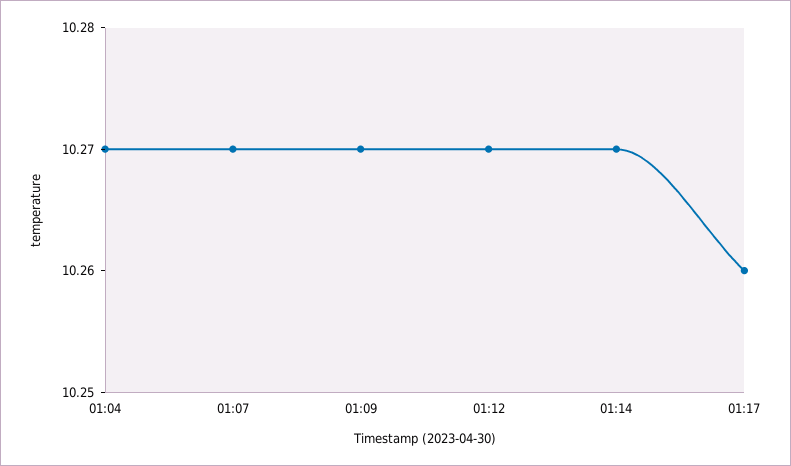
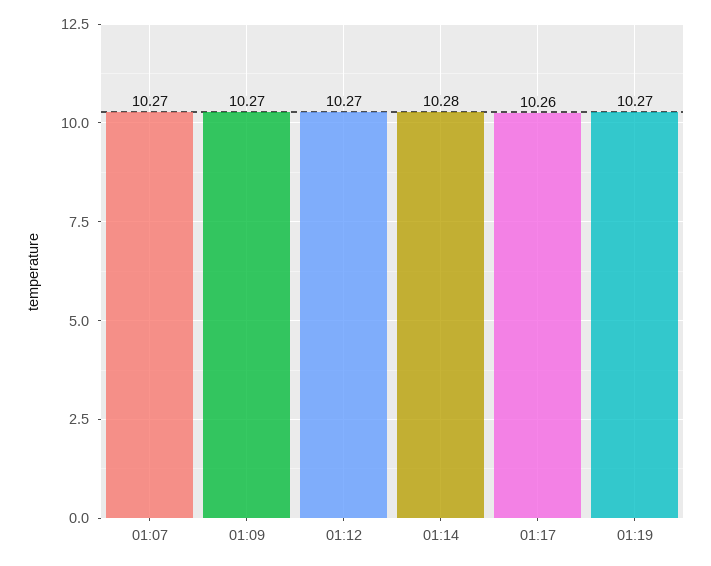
01:04: 10.27 -> none
01:14: 10.27 -> 10.28
01:19: none -> 10.27

